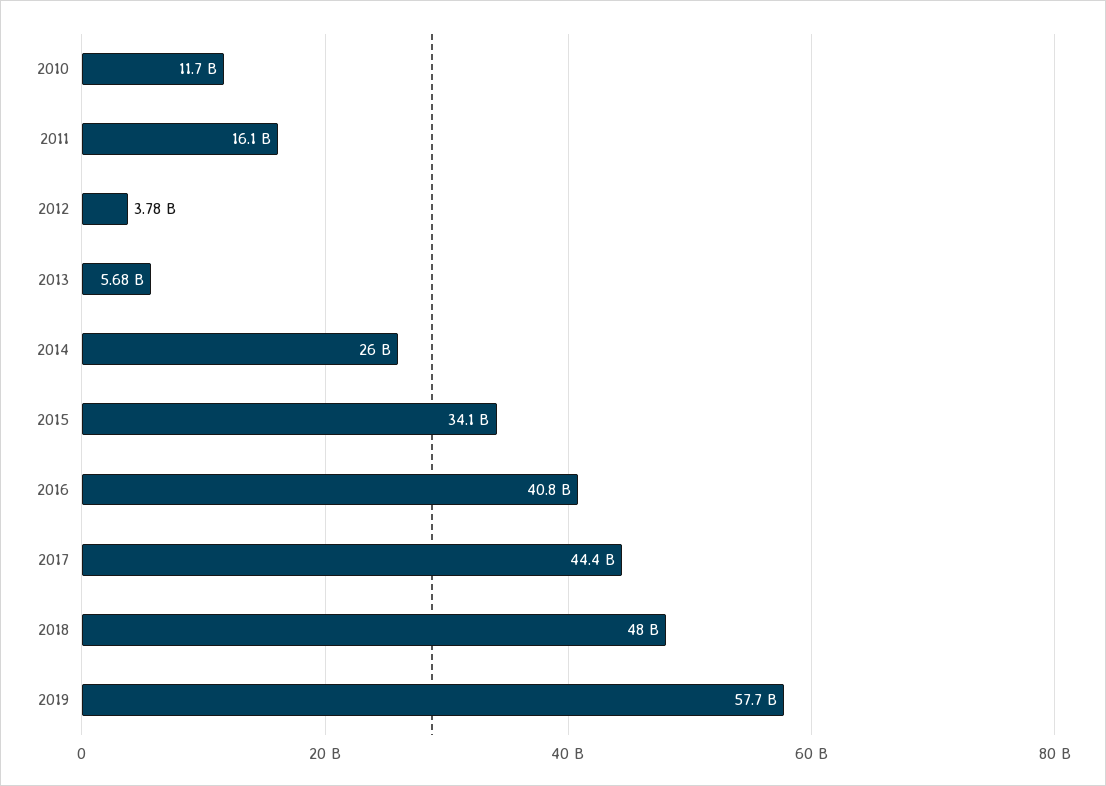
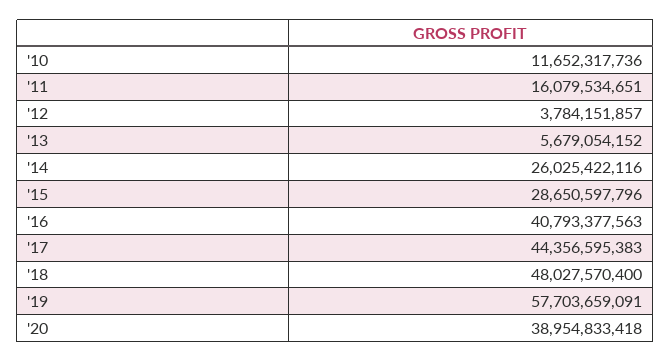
2015: 34100000000 -> 28650597796
'20: none -> 38954833418

